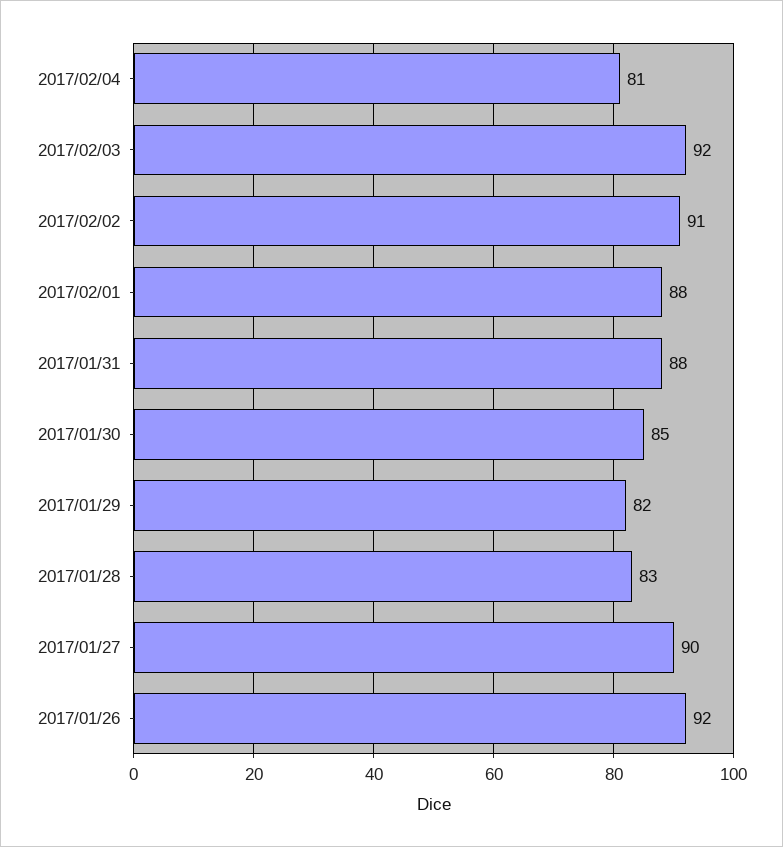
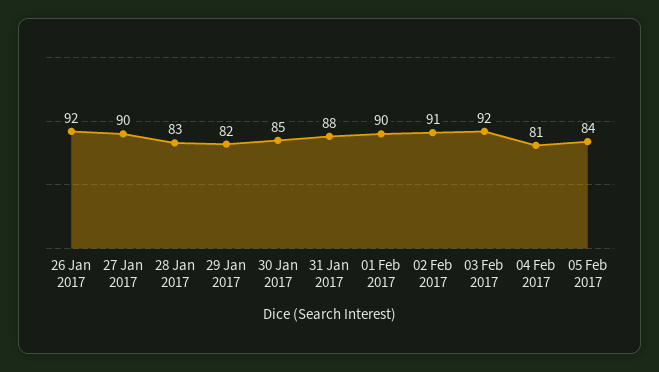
2017/02/01: 88 -> 90
05 Feb 2017: none -> 84

